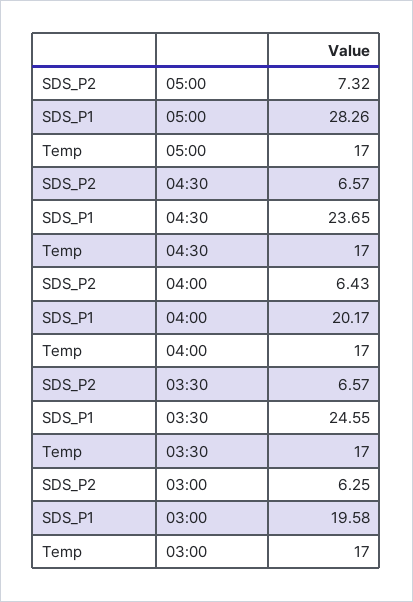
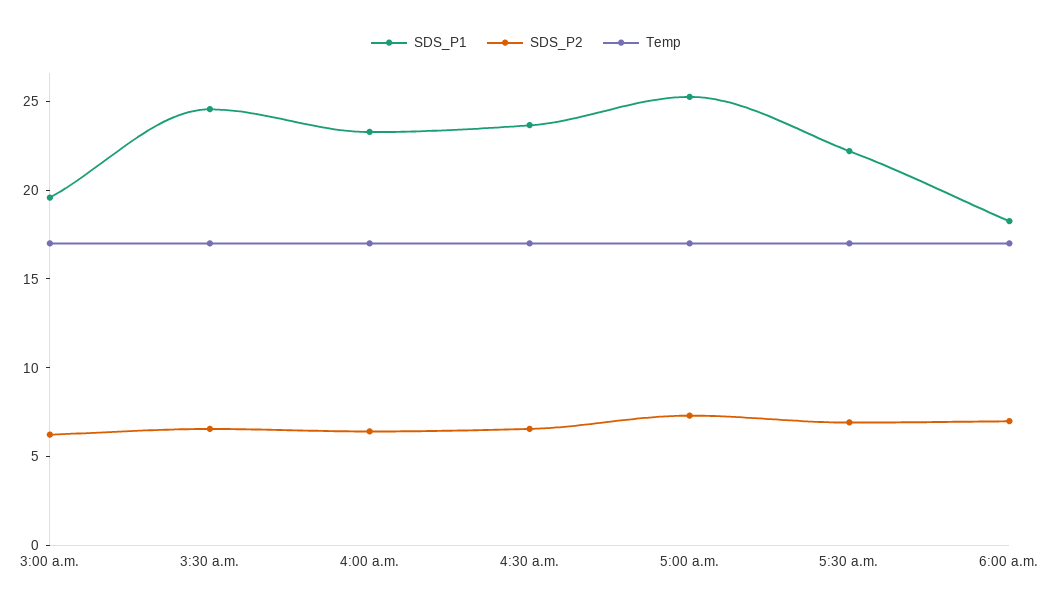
SDS_P1, 05:00: 28.26 -> 25
SDS_P1, 04:00: 20.17 -> 23
SDS_P1, 5:30 a.m.: none -> 22
SDS_P2, 5:30 a.m.: none -> 7
Temp, 5:30 a.m.: none -> 17
SDS_P1, 6:00 a.m.: none -> 18
SDS_P2, 6:00 a.m.: none -> 7
Temp, 6:00 a.m.: none -> 17

